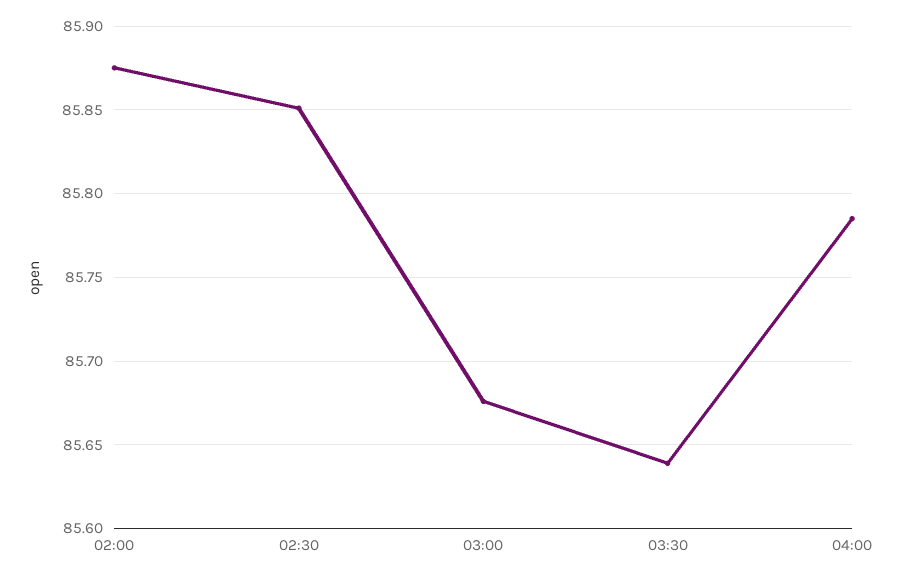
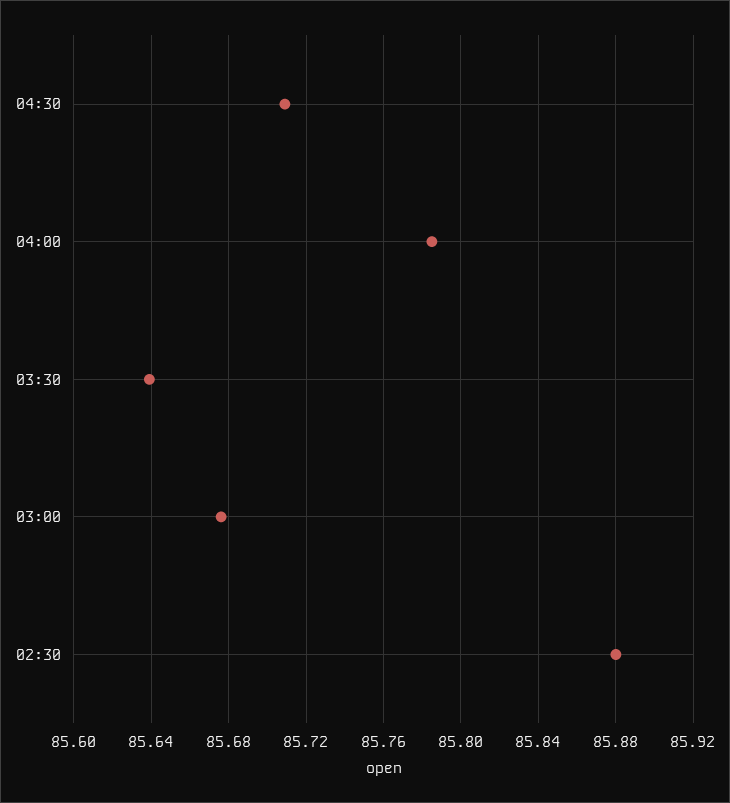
02:00: 85.875 -> none
02:30: 85.85 -> 85.88
04:30: none -> 85.71

